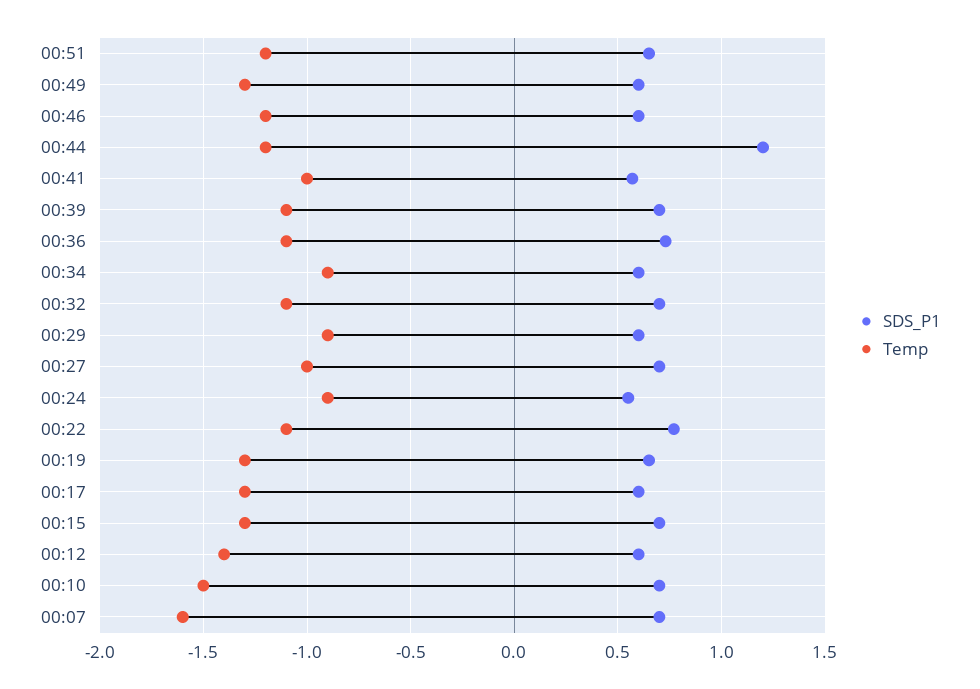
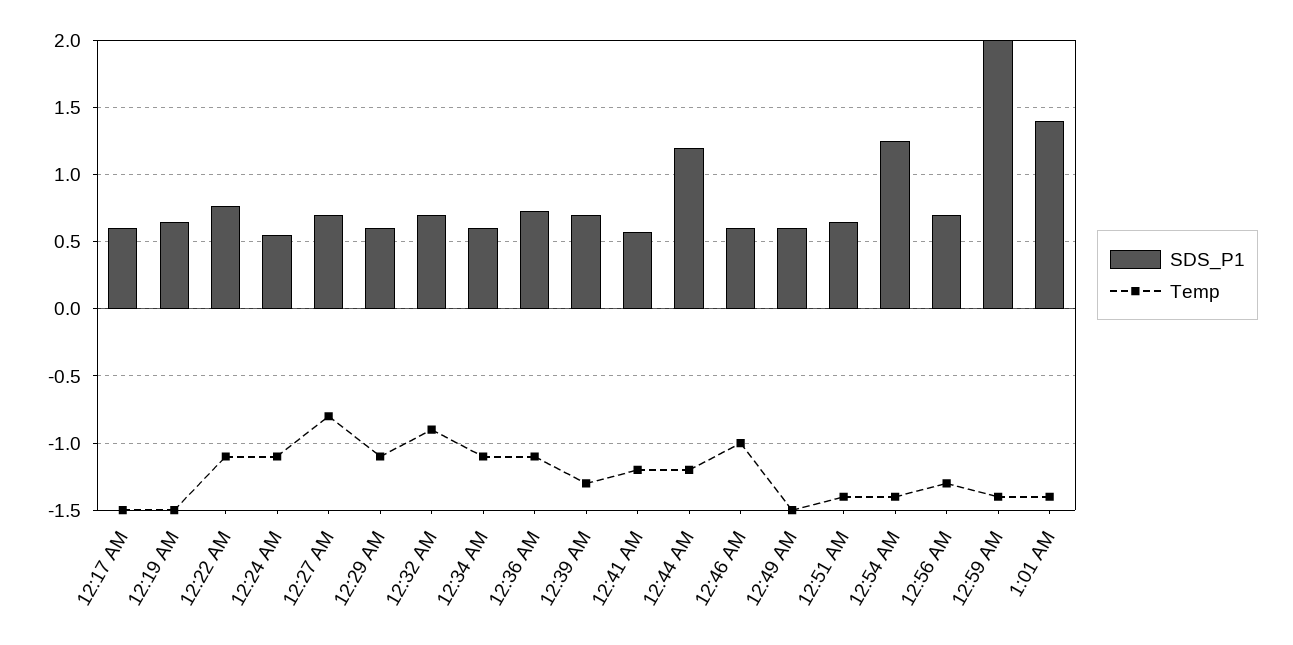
Temp, 00:51: -1.2 -> -1.4
Temp, 00:49: -1.3 -> -1.5
Temp, 00:46: -1.2 -> -1
Temp, 00:41: -1 -> -1.2
Temp, 00:39: -1.1 -> -1.3
Temp, 00:34: -0.9 -> -1.1
Temp, 00:32: -1.1 -> -0.9
Temp, 00:29: -0.9 -> -1.1
Temp, 00:27: -1 -> -0.8
Temp, 00:24: -0.9 -> -1.1
Temp, 00:19: -1.3 -> -1.5
Temp, 00:17: -1.3 -> -1.5
SDS_P1, 00:15: 0.7 -> none
Temp, 00:15: -1.3 -> none
SDS_P1, 00:12: 0.6 -> none
Temp, 00:12: -1.4 -> none
SDS_P1, 00:10: 0.7 -> none
Temp, 00:10: -1.5 -> none
SDS_P1, 00:07: 0.7 -> none
Temp, 00:07: -1.6 -> none
SDS_P1, 12:54 AM: none -> 1.25
Temp, 12:54 AM: none -> -1.4
SDS_P1, 12:56 AM: none -> 0.7
Temp, 12:56 AM: none -> -1.3
SDS_P1, 12:59 AM: none -> 2
Temp, 12:59 AM: none -> -1.4
SDS_P1, 1:01 AM: none -> 1.4
Temp, 1:01 AM: none -> -1.4

